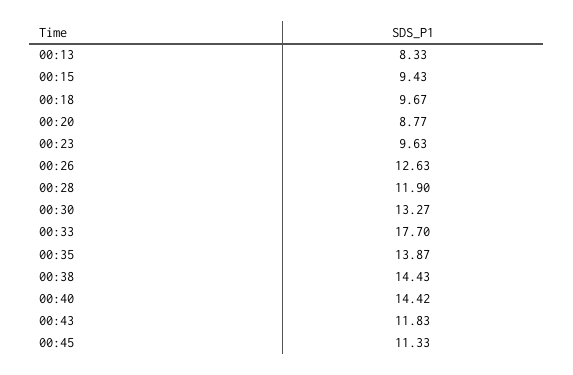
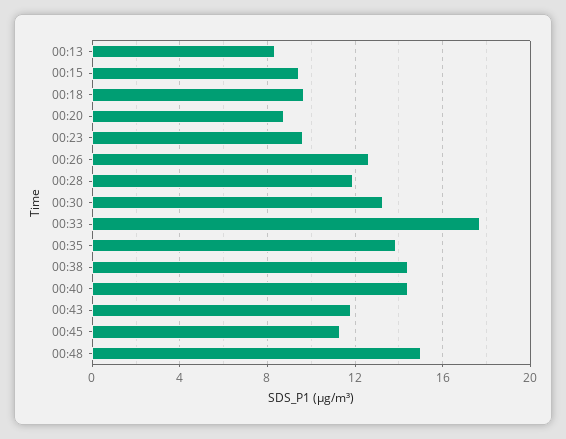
00:48: none -> 15

